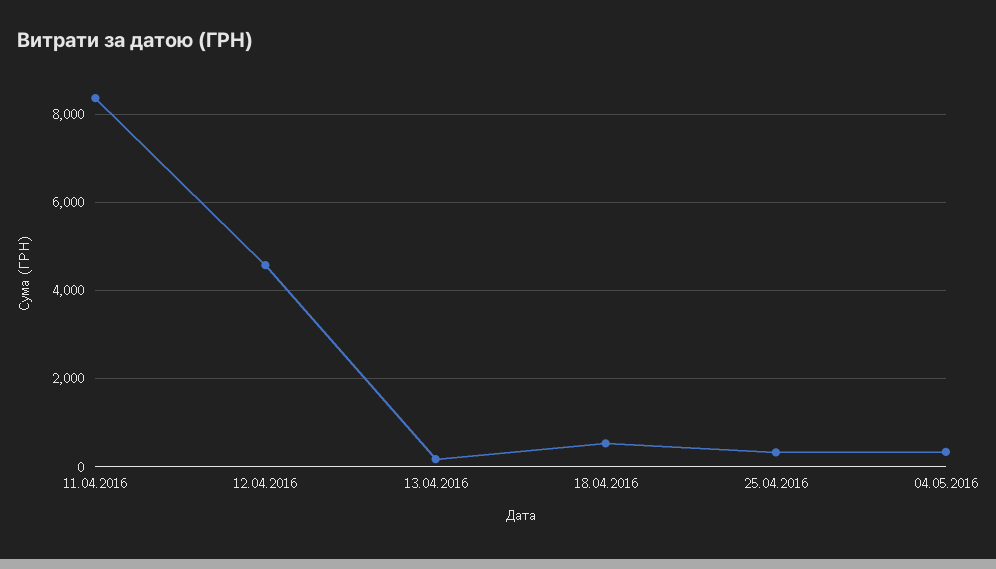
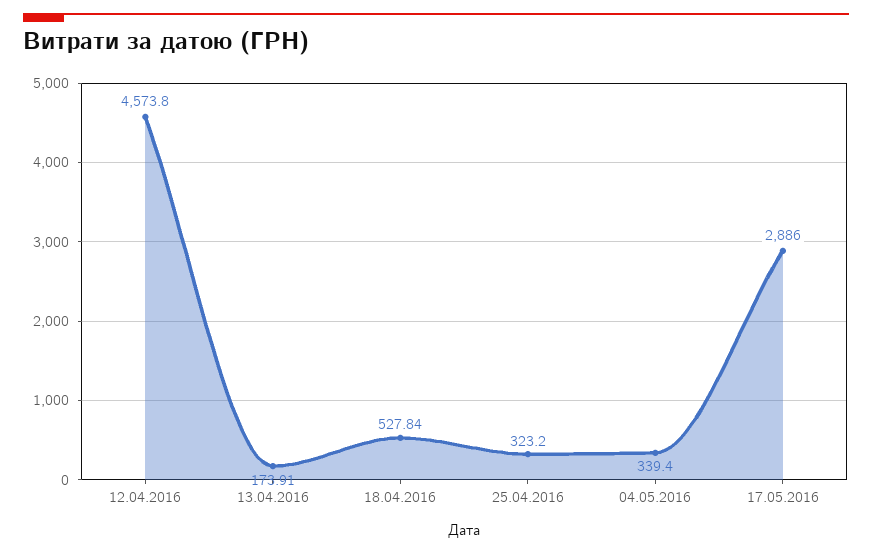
11.04.2016: 8400 -> none
17.05.2016: none -> 2886

